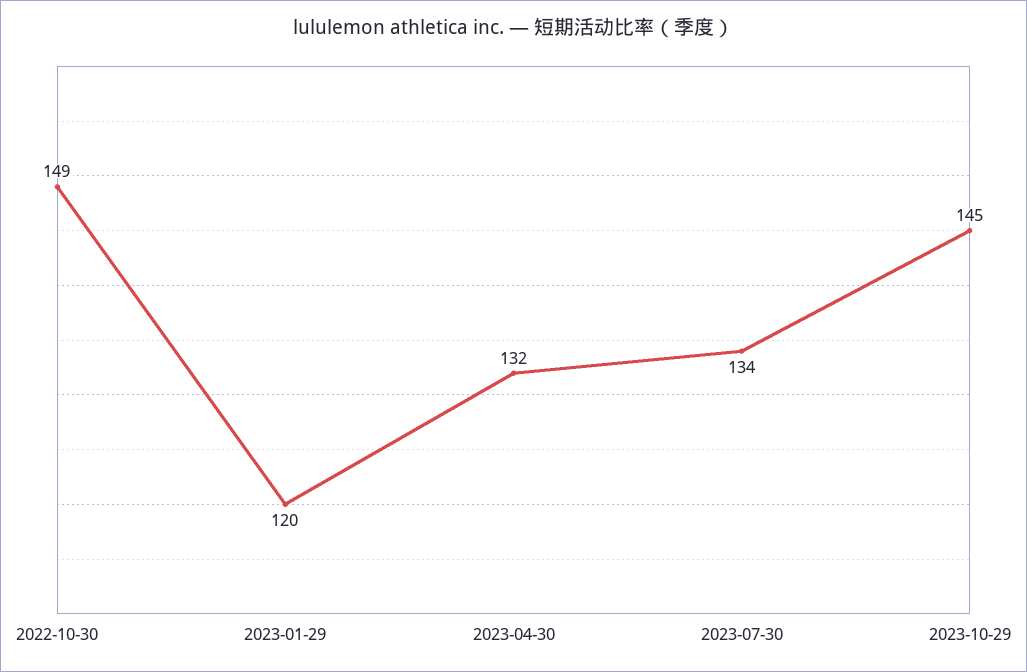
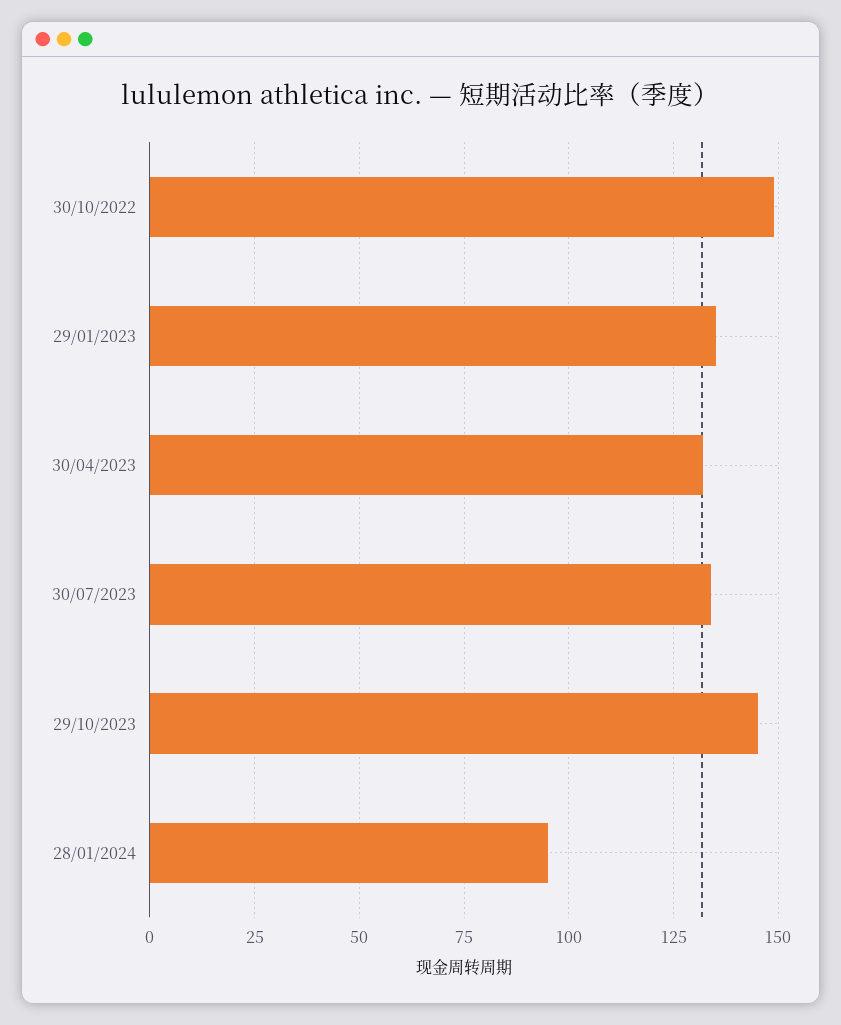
2023-01-29: 120 -> 135
28/01/2024: none -> 95

